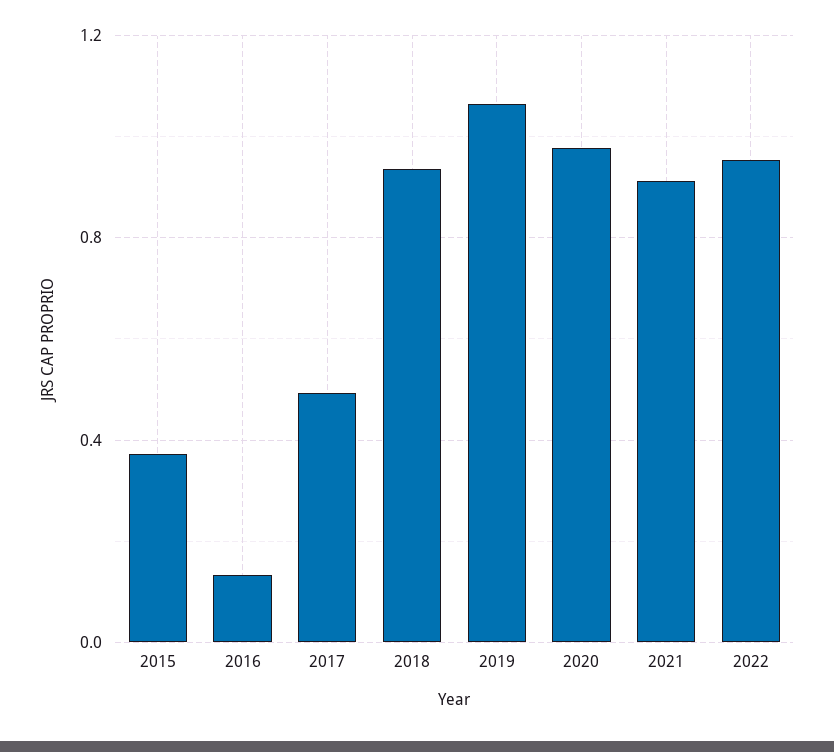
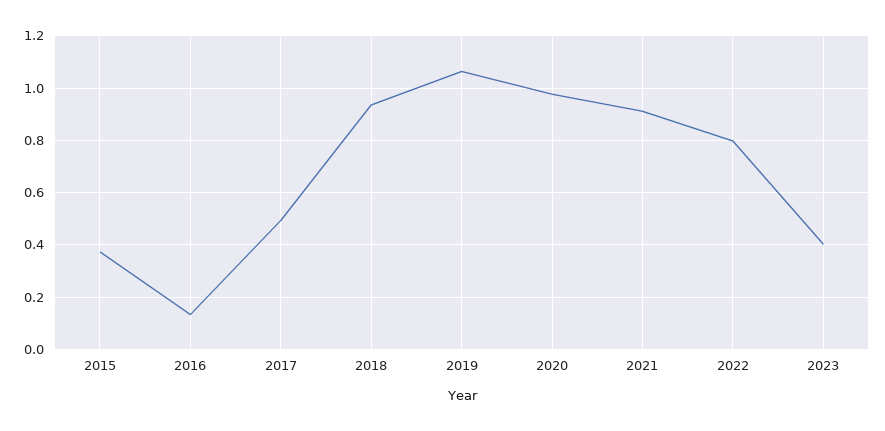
2022: 0.95 -> 0.8
2023: none -> 0.4

